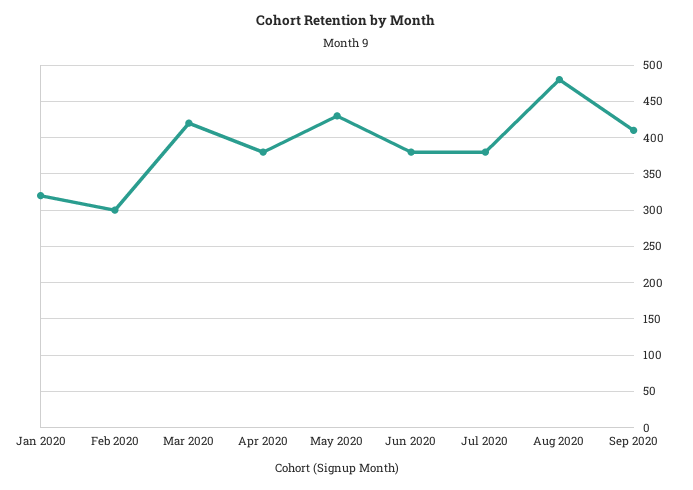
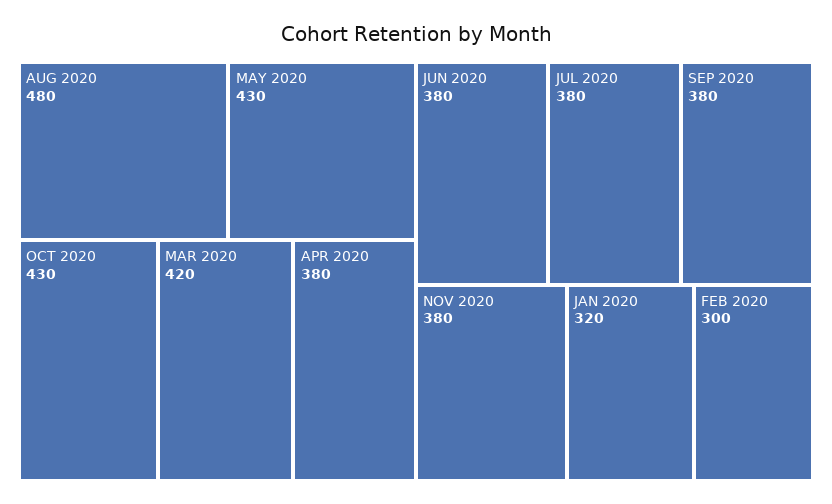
Sep 2020: 410 -> 380
OCT 2020: none -> 430
NOV 2020: none -> 380

